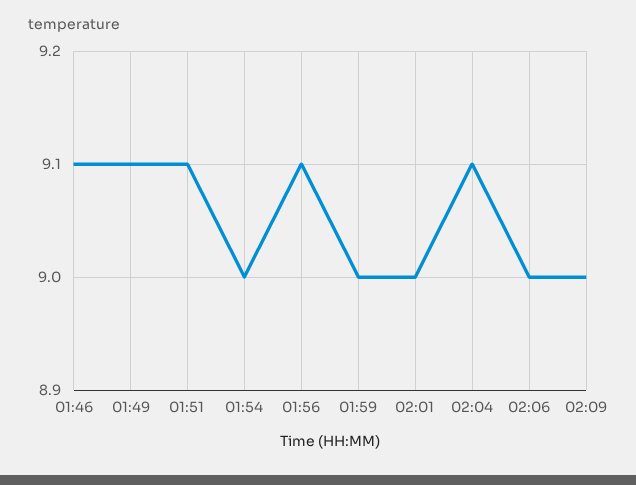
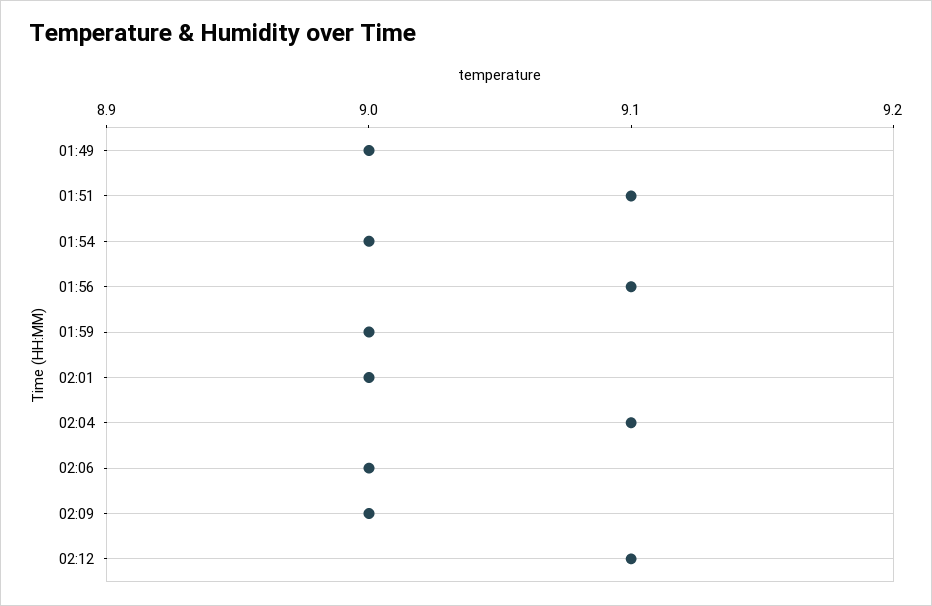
01:46: 9.1 -> none
01:49: 9.1 -> 9
02:12: none -> 9.1

